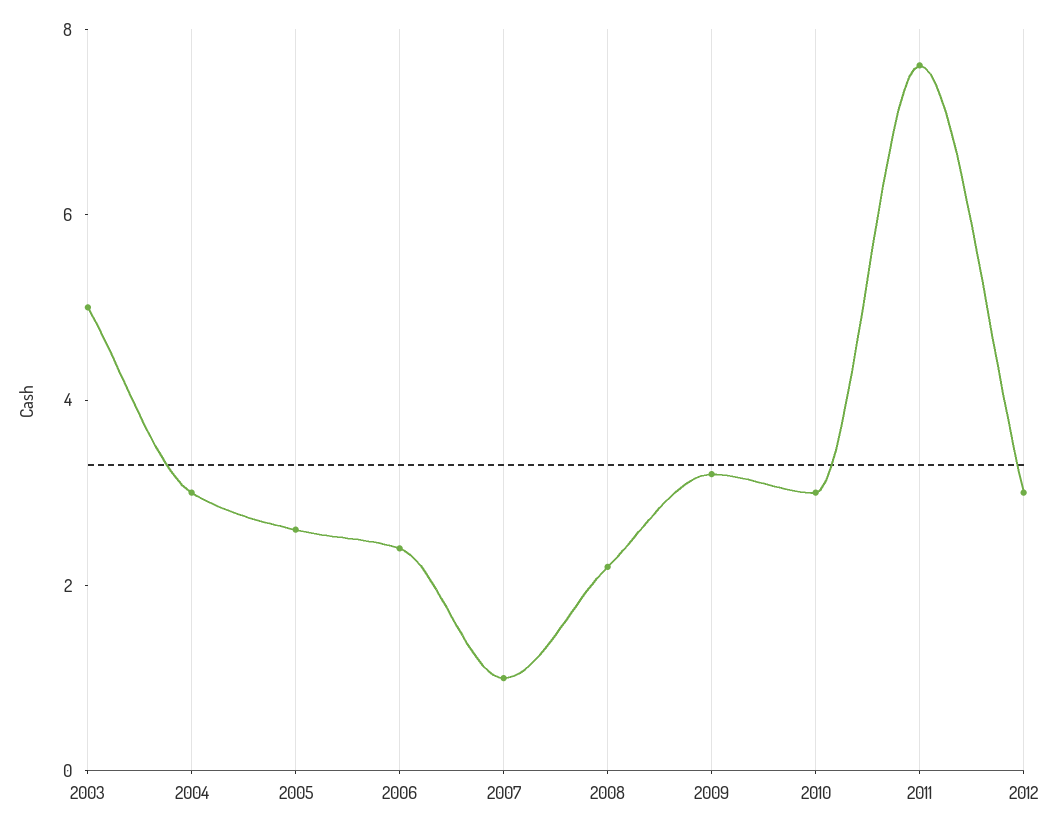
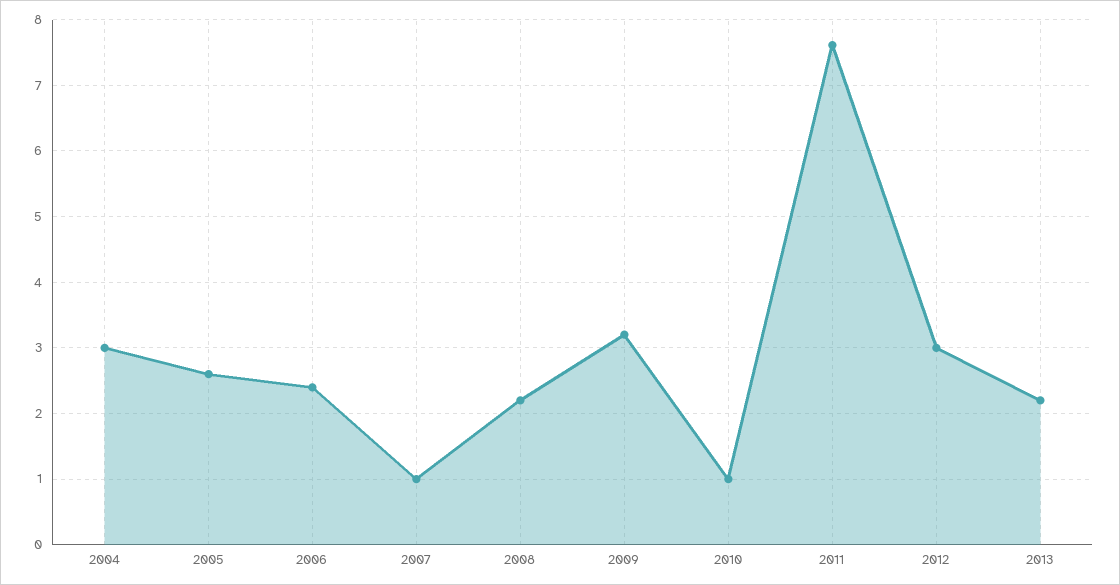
2003: 5 -> none
2010: 3 -> 1
2013: none -> 2.2

